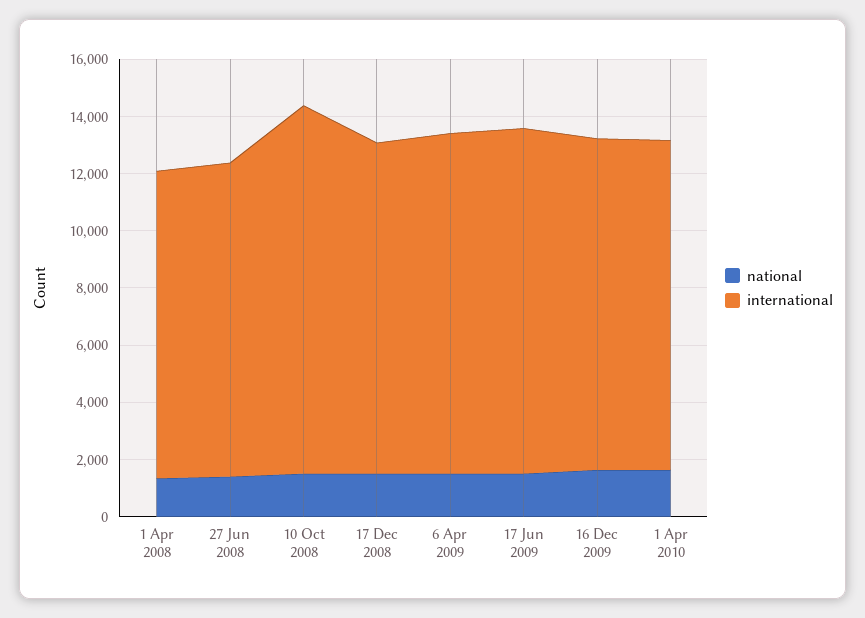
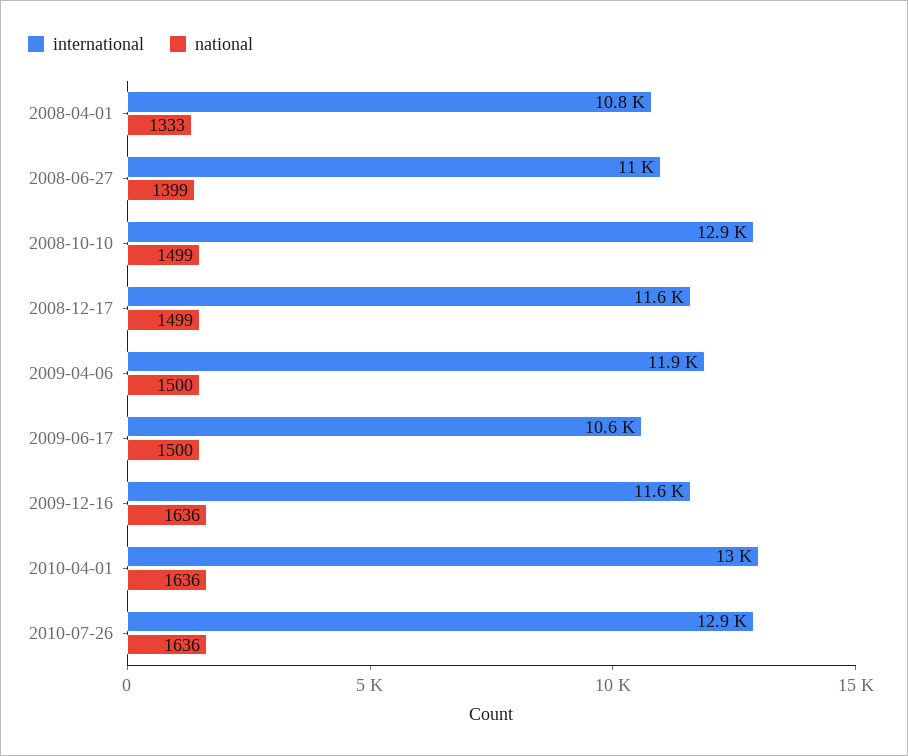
international, 17 Jun 2009: 12000 -> 10600
international, 1 Apr 2010: 11500 -> 13000
international, 2010-07-26: none -> 12900
national, 2010-07-26: none -> 1636

